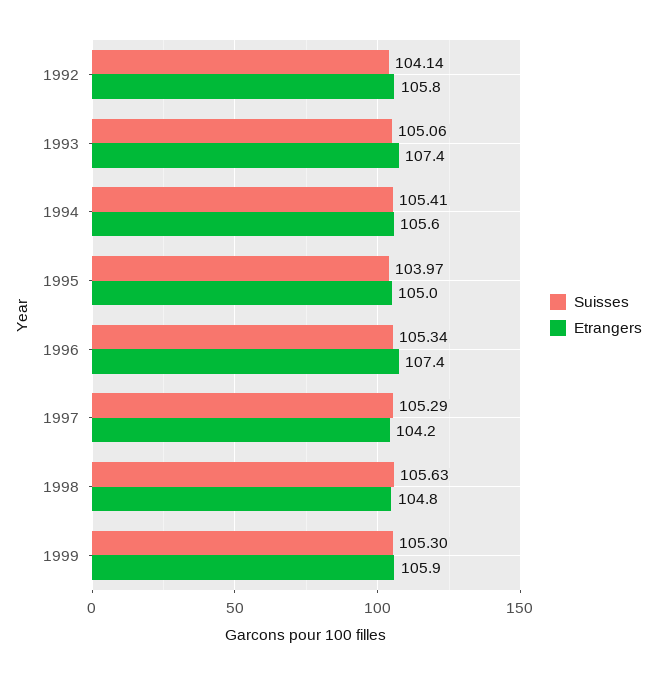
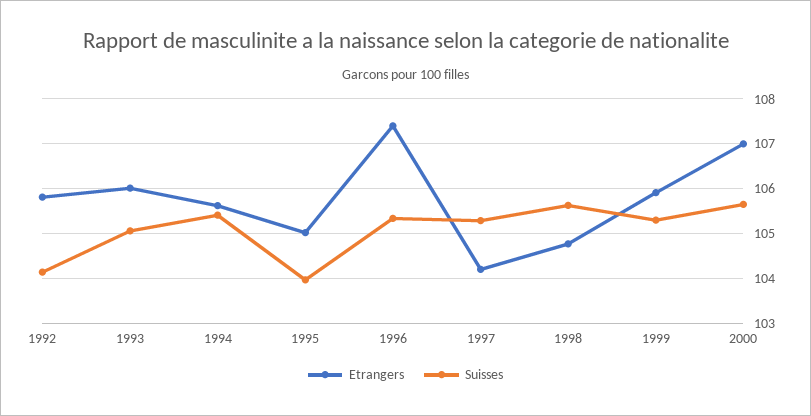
Etrangers, 1993: 107.4 -> 106
Etrangers, 2000: none -> 107
Suisses, 2000: none -> 105.6

